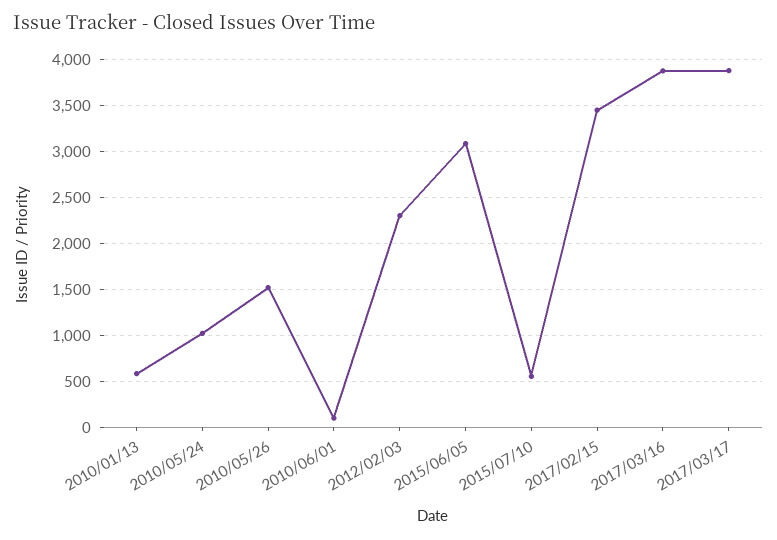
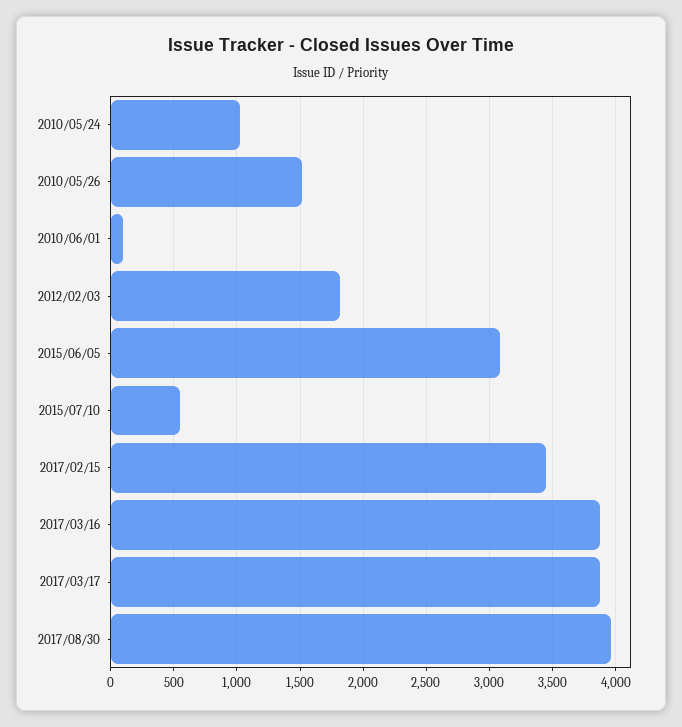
2010/01/13: 600 -> none
2012/02/03: 2300 -> 1800
2017/08/30: none -> 3950

